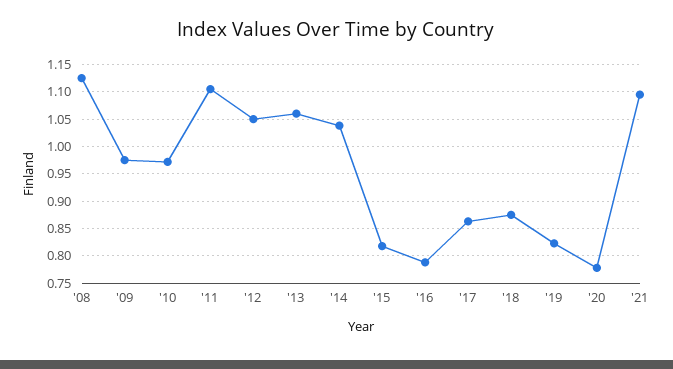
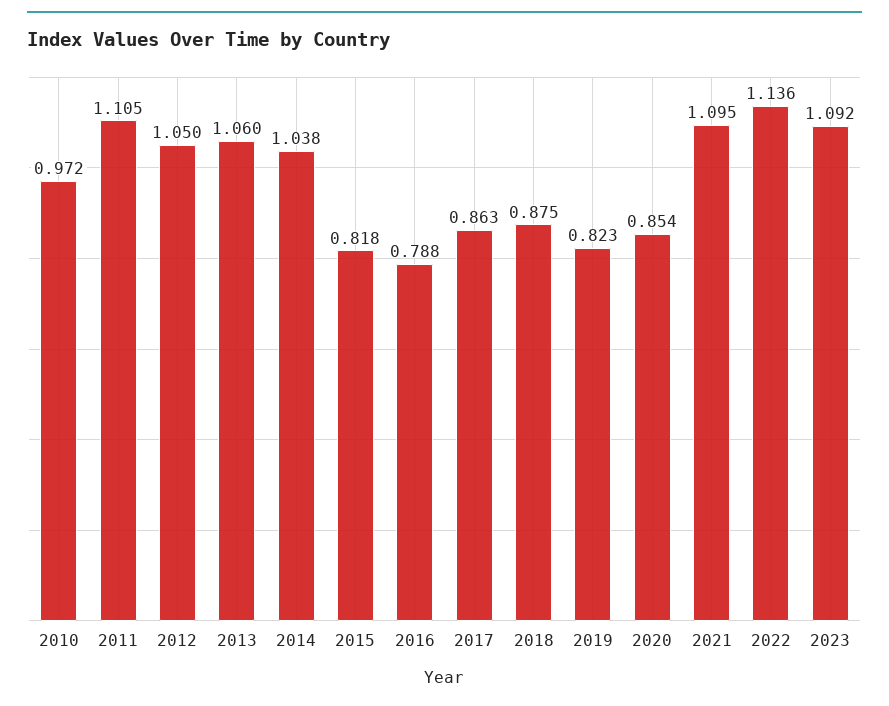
'08: 1.125 -> none
'09: 0.975 -> none
'20: 0.775 -> 0.854
2022: none -> 1.136
2023: none -> 1.092

